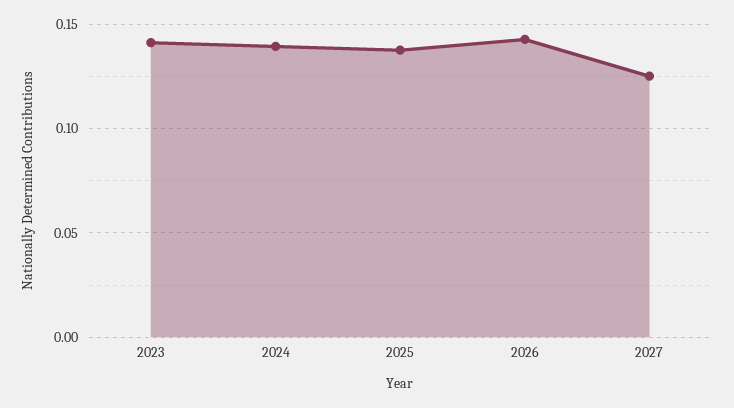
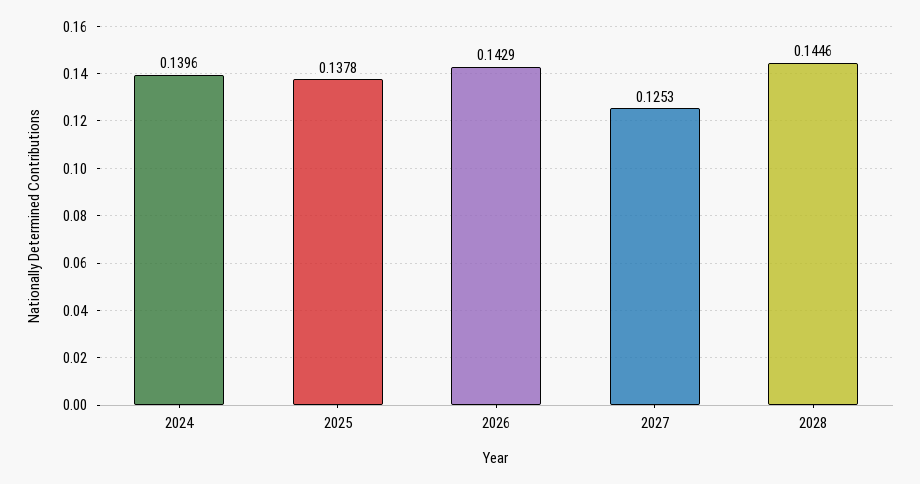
2023: 0.14 -> none
2028: none -> 0.1446

